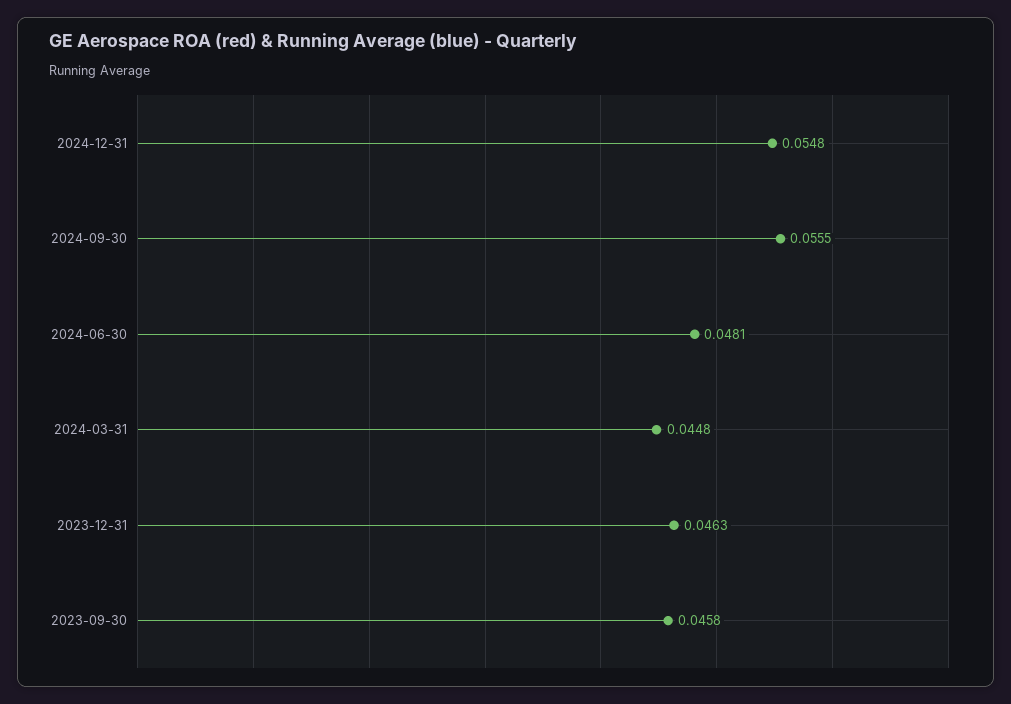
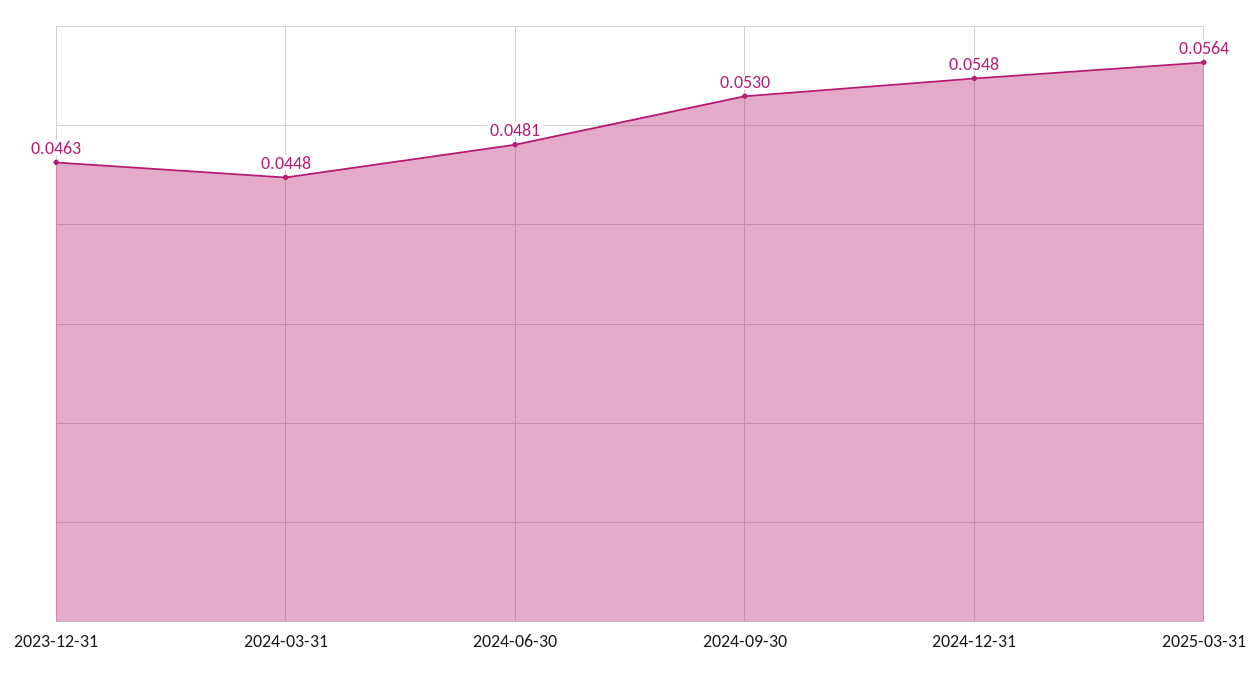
2024-09-30: 0.0555 -> 0.053
2023-09-30: 0.0458 -> none
2025-03-31: none -> 0.0564

